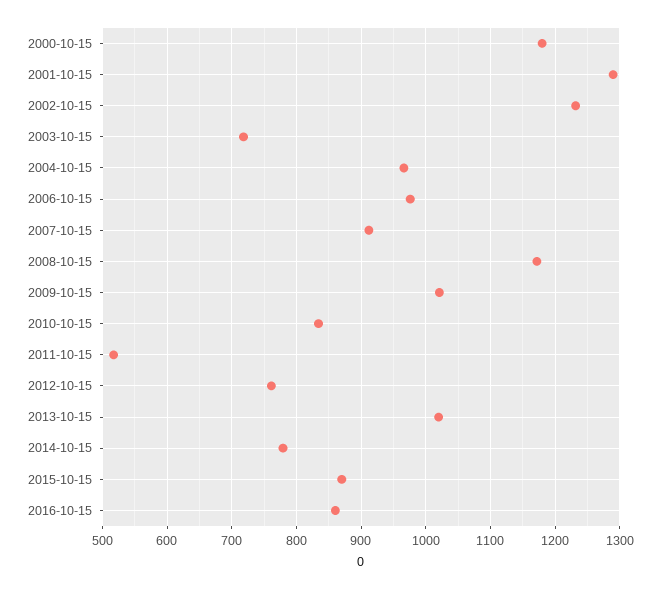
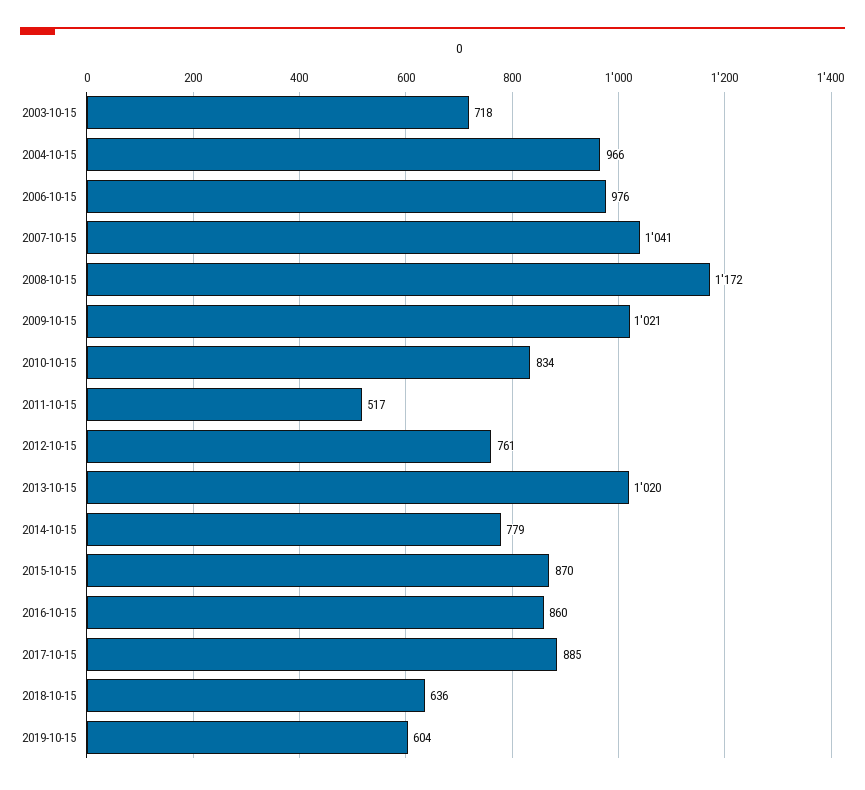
2000-10-15: 1180 -> none
2001-10-15: 1290 -> none
2002-10-15: 1230 -> none
2007-10-15: 910 -> 1041
2017-10-15: none -> 885
2018-10-15: none -> 636
2019-10-15: none -> 604

